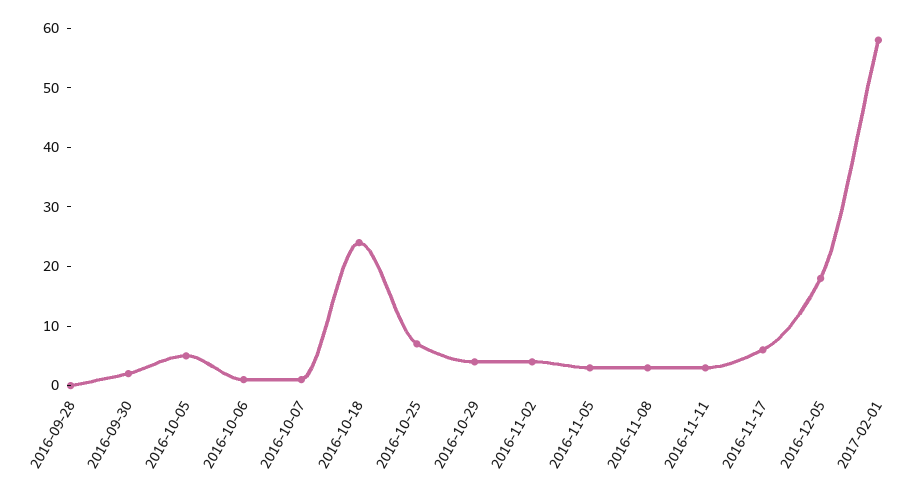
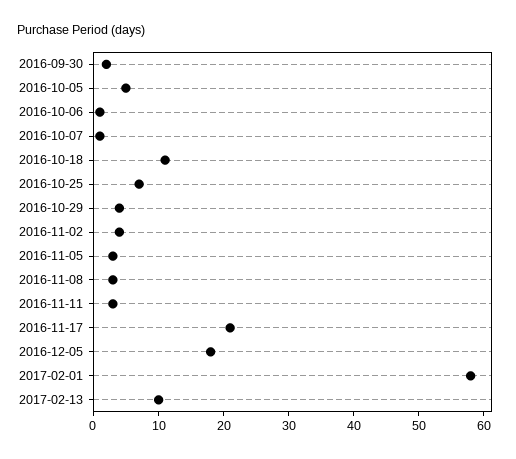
2016-09-28: 0 -> none
2016-10-18: 25 -> 10
2016-11-17: 5 -> 20
2017-02-13: none -> 10

